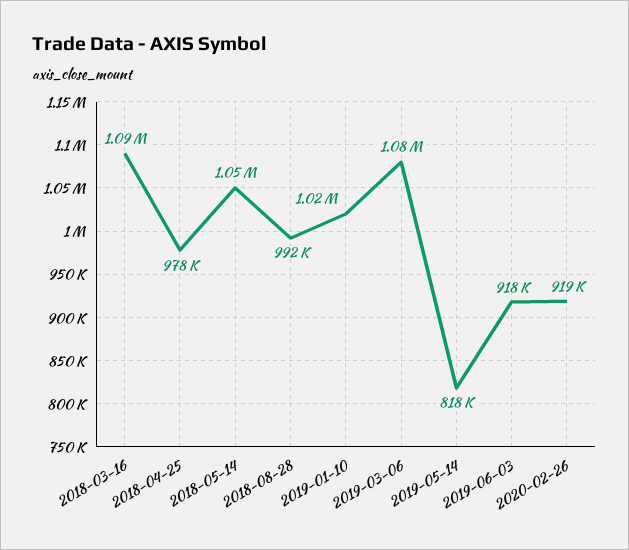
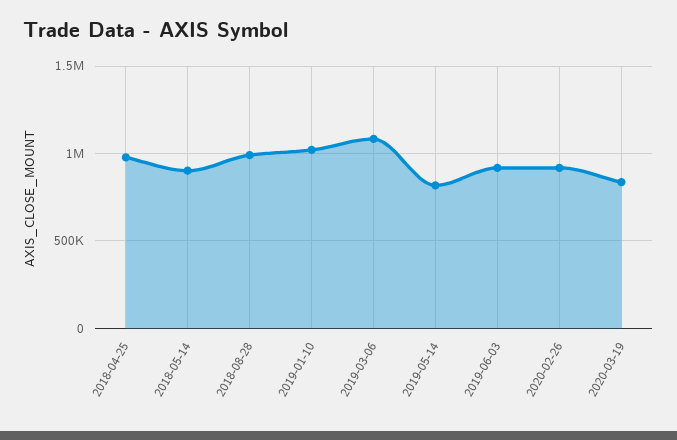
2018-03-16: 1090000 -> none
2018-05-14: 1050000 -> 900000
2020-03-19: none -> 850000

